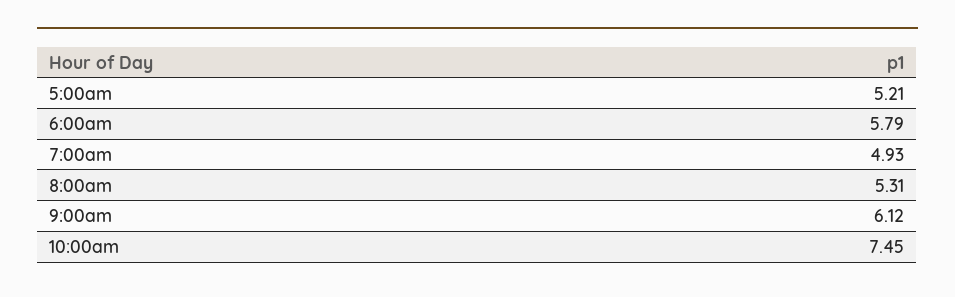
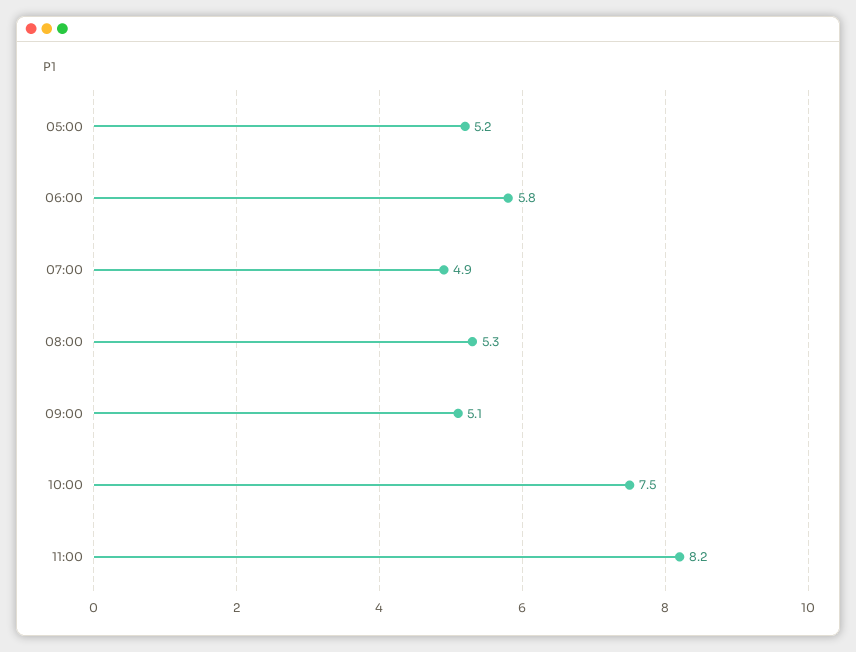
9:00am: 6.12 -> 5.1
11:00: none -> 8.2

